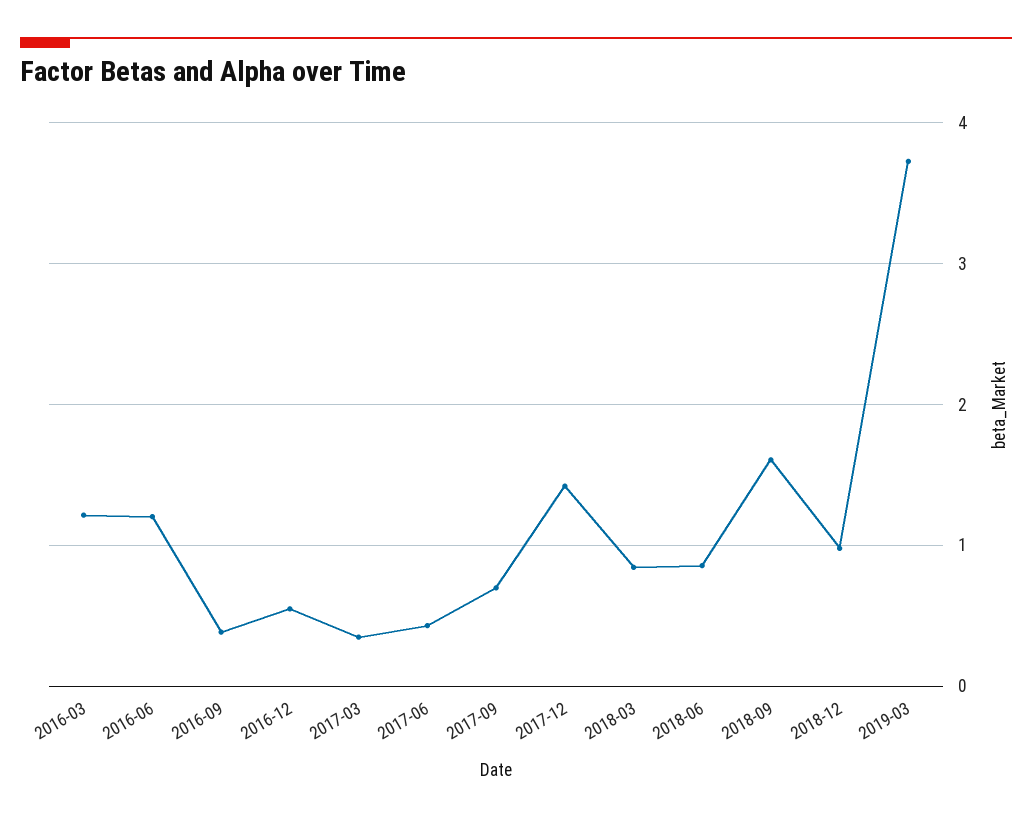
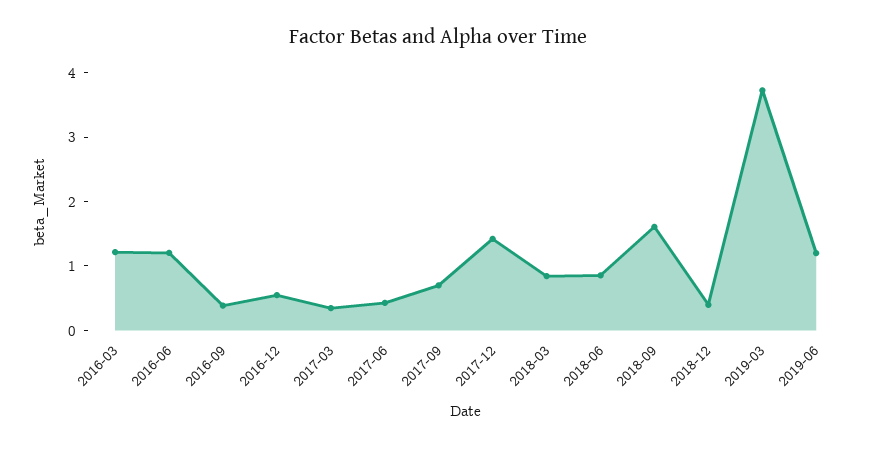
2018-12: 1 -> 0.4
2019-06: none -> 1.2

